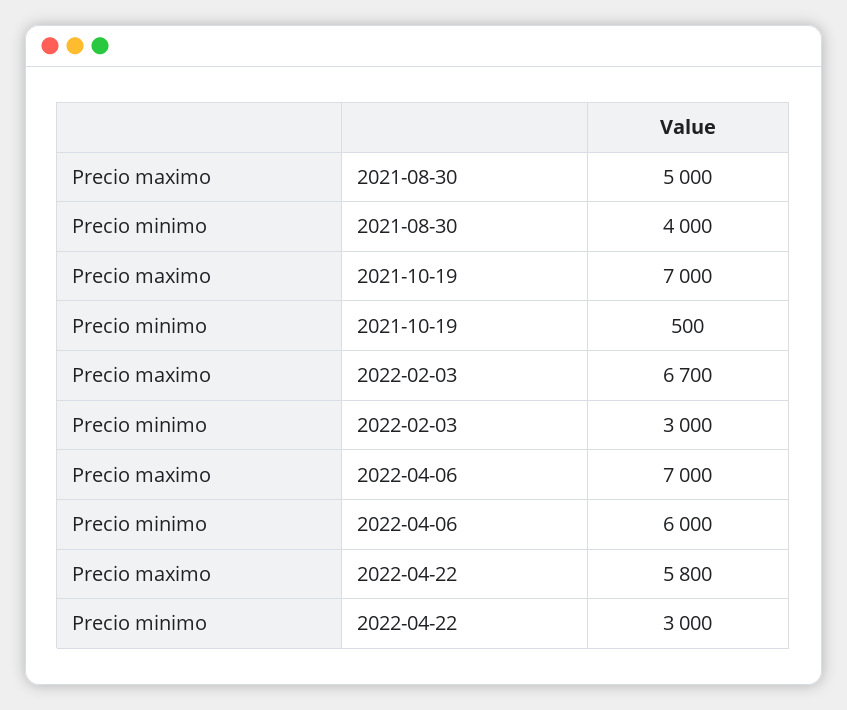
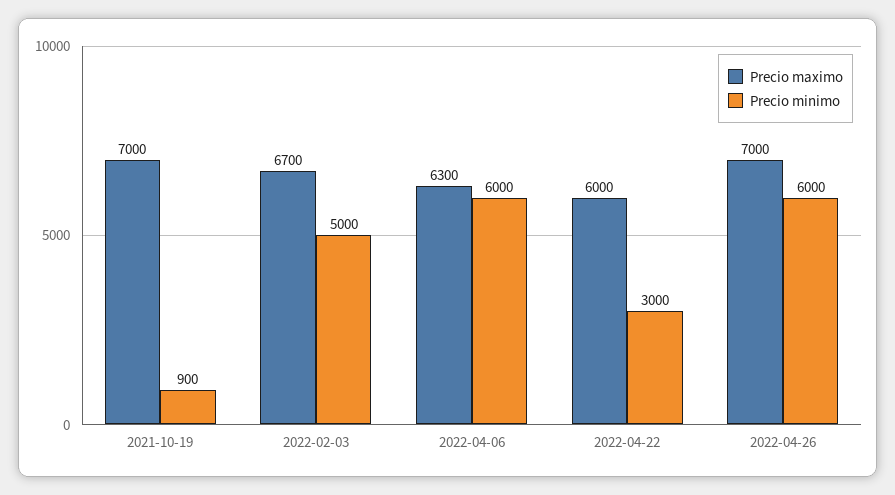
Precio maximo, 2021-08-30: 5000 -> none
Precio minimo, 2021-08-30: 4000 -> none
Precio minimo, 2021-10-19: 500 -> 900
Precio minimo, 2022-02-03: 3000 -> 5000
Precio maximo, 2022-04-06: 7000 -> 6300
Precio maximo, 2022-04-22: 5800 -> 6000
Precio maximo, 2022-04-26: none -> 7000
Precio minimo, 2022-04-26: none -> 6000

